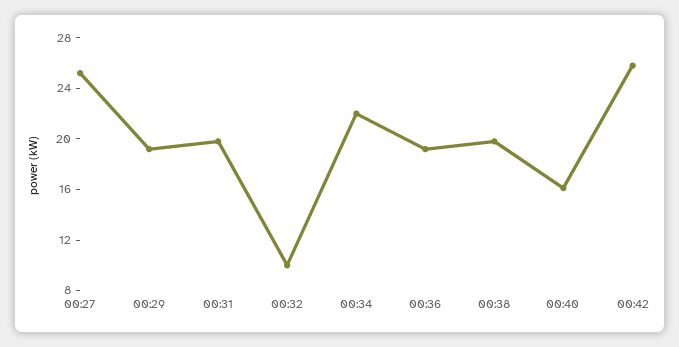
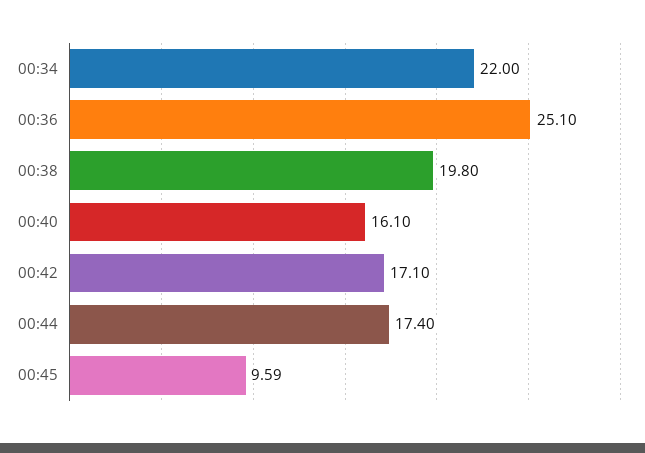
00:27: 25 -> none
00:29: 19 -> none
00:31: 20 -> none
00:32: 10 -> none
00:36: 19 -> 25.1
00:42: 26 -> 17.1
00:44: none -> 17.4
00:45: none -> 9.59

